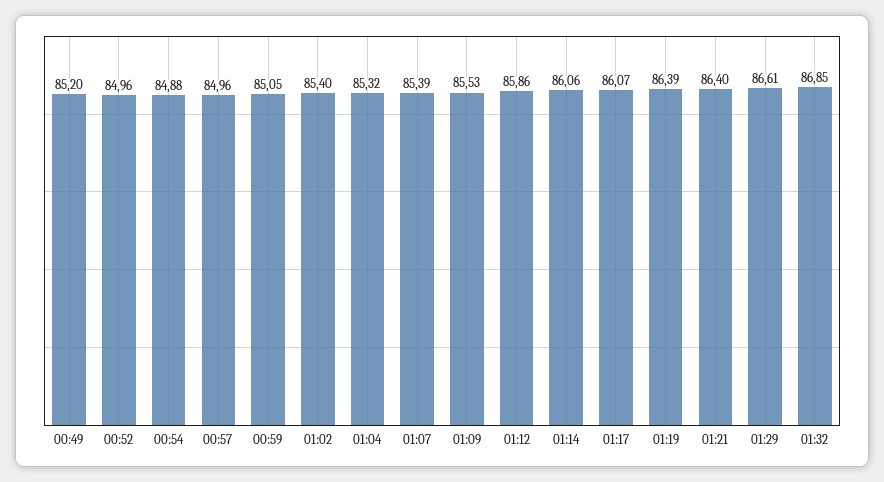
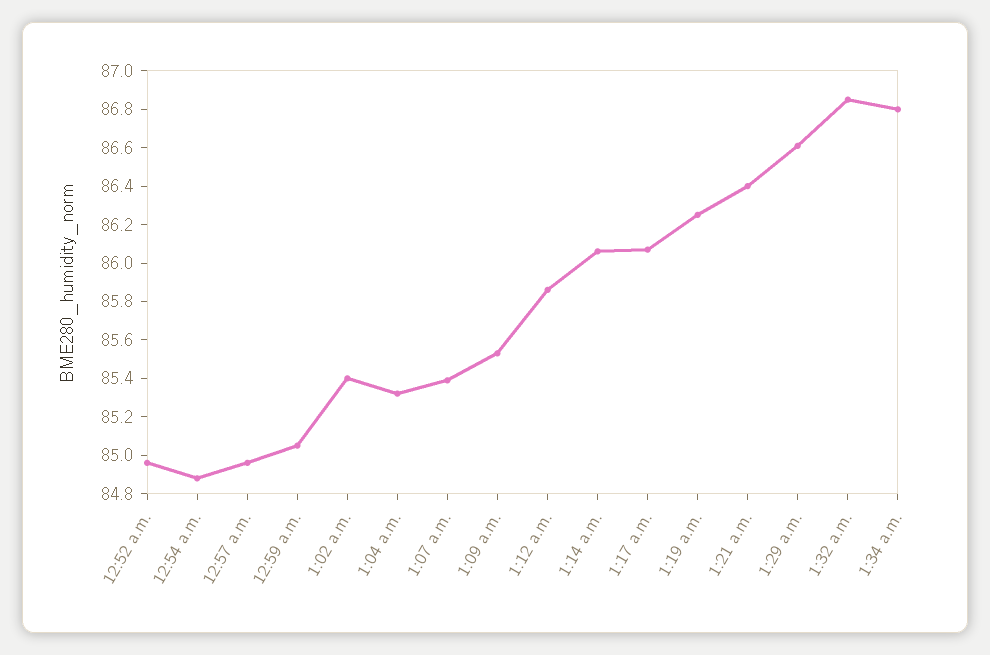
00:49: 85.2 -> none
01:19: 86.39 -> 86.25
1:34 a.m.: none -> 86.8

